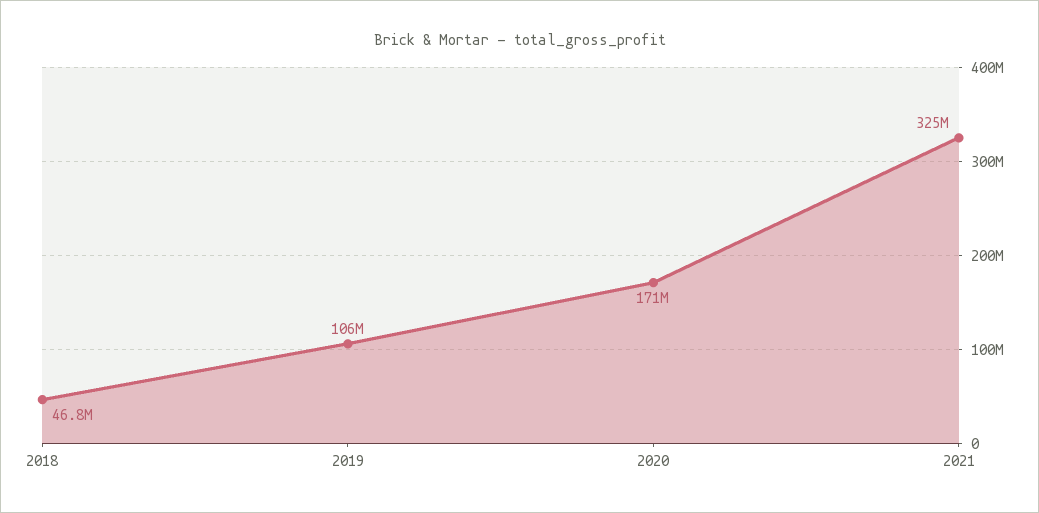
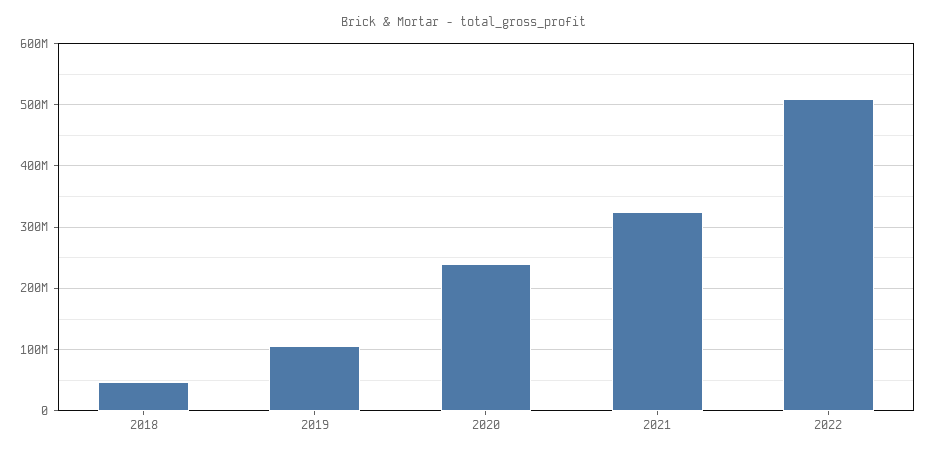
2020: 171000000 -> 240000000
2022: none -> 510000000

